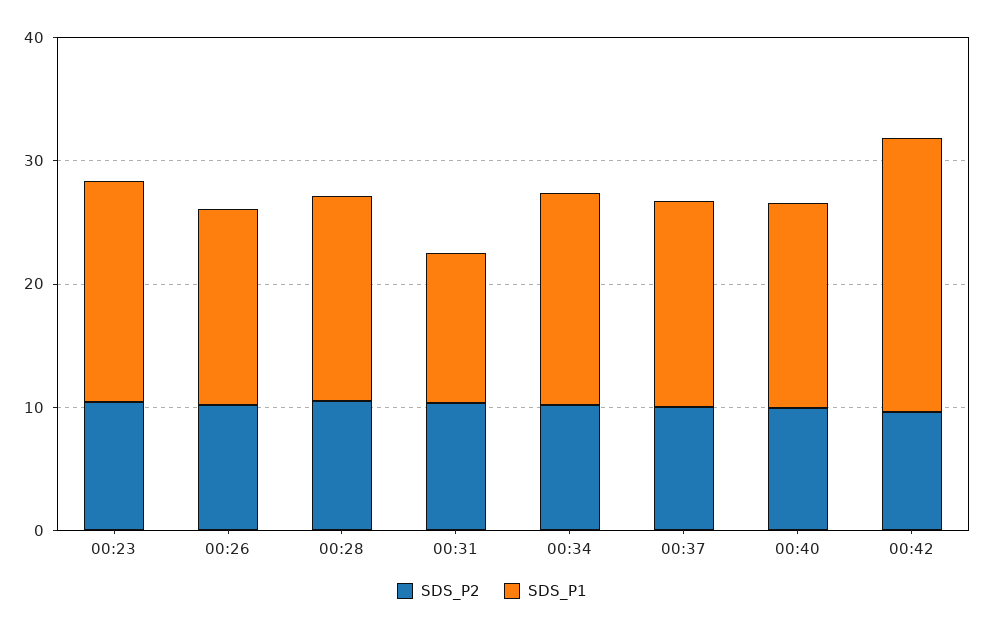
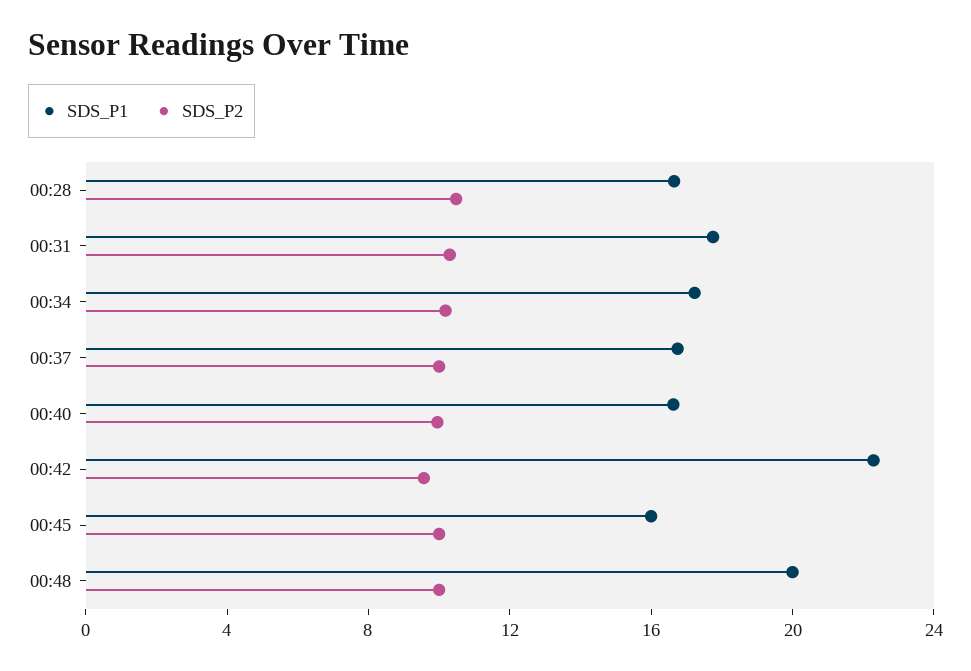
SDS_P2, 00:23: 10 -> none
SDS_P1, 00:23: 18 -> none
SDS_P2, 00:26: 10 -> none
SDS_P1, 00:26: 16 -> none
SDS_P1, 00:31: 12 -> 18
SDS_P1, 00:45: none -> 16
SDS_P2, 00:45: none -> 10
SDS_P1, 00:48: none -> 20
SDS_P2, 00:48: none -> 10

